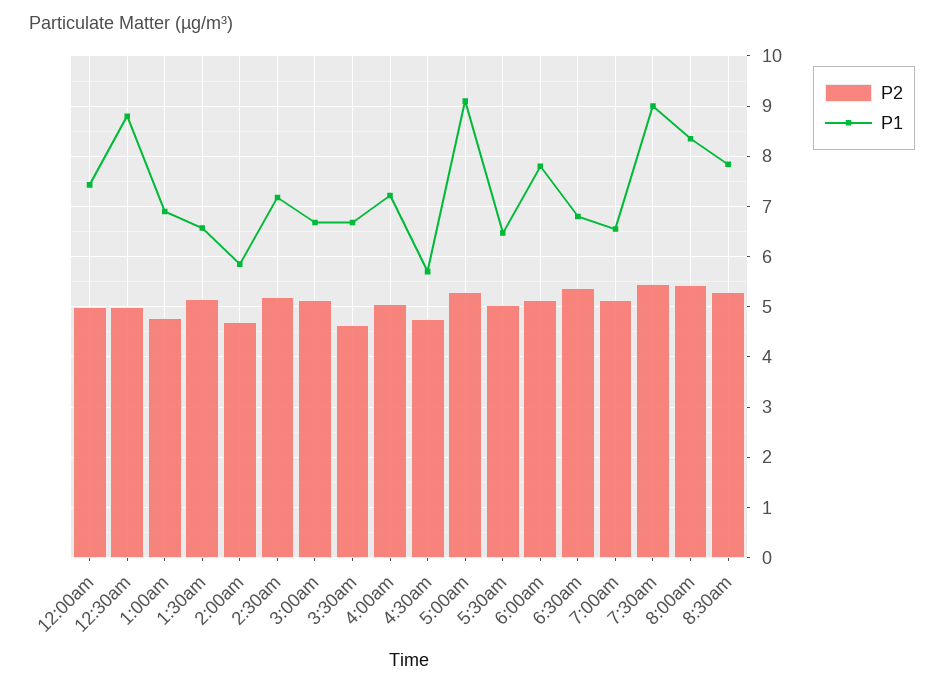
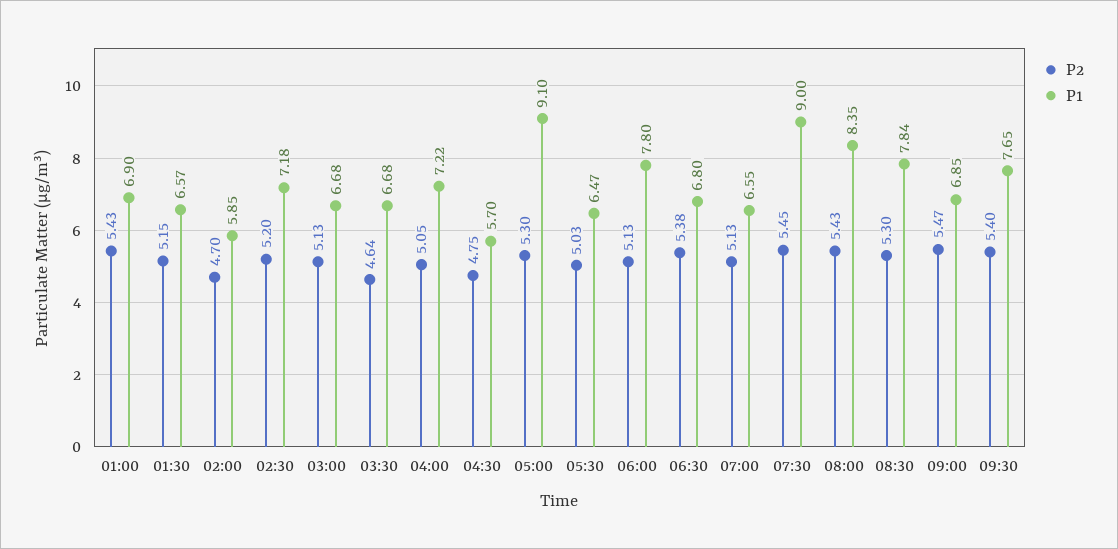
P2, 12:00am: 5 -> none
P1, 12:00am: 7.4 -> none
P2, 12:30am: 5 -> none
P1, 12:30am: 8.8 -> none
P2, 1:00am: 4.8 -> 5.43
P2, 09:00: none -> 5.47
P1, 09:00: none -> 6.85
P2, 09:30: none -> 5.4
P1, 09:30: none -> 7.65

